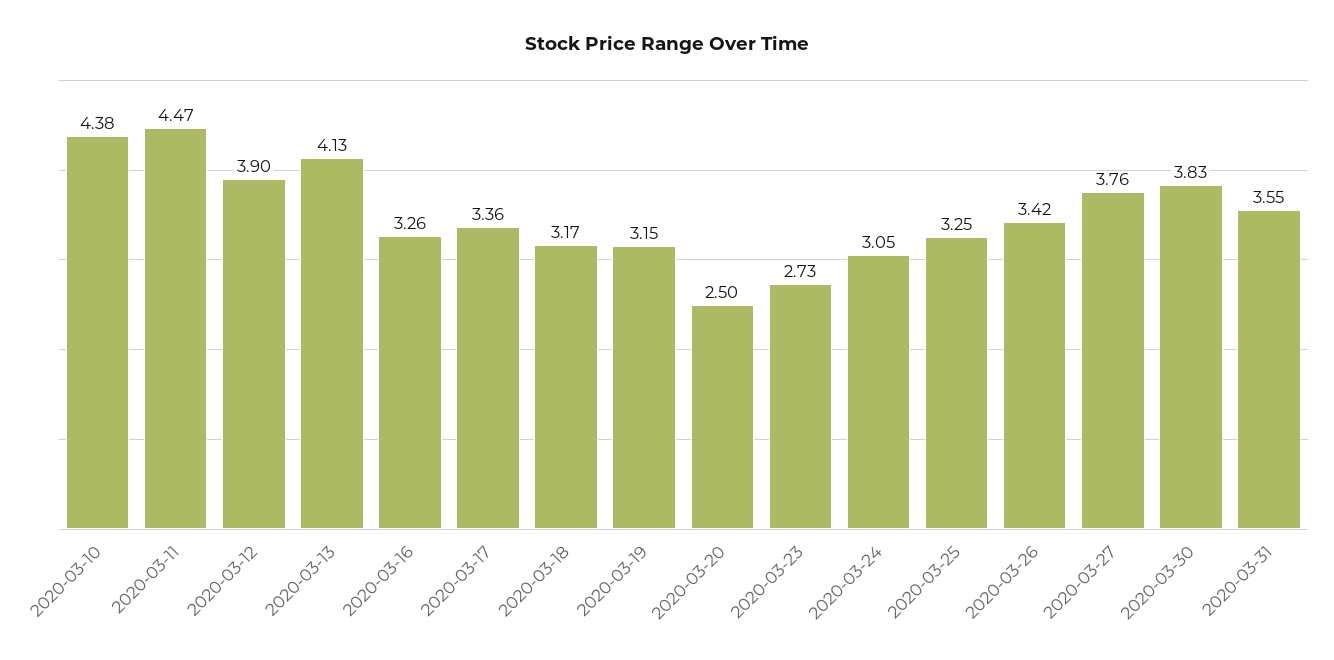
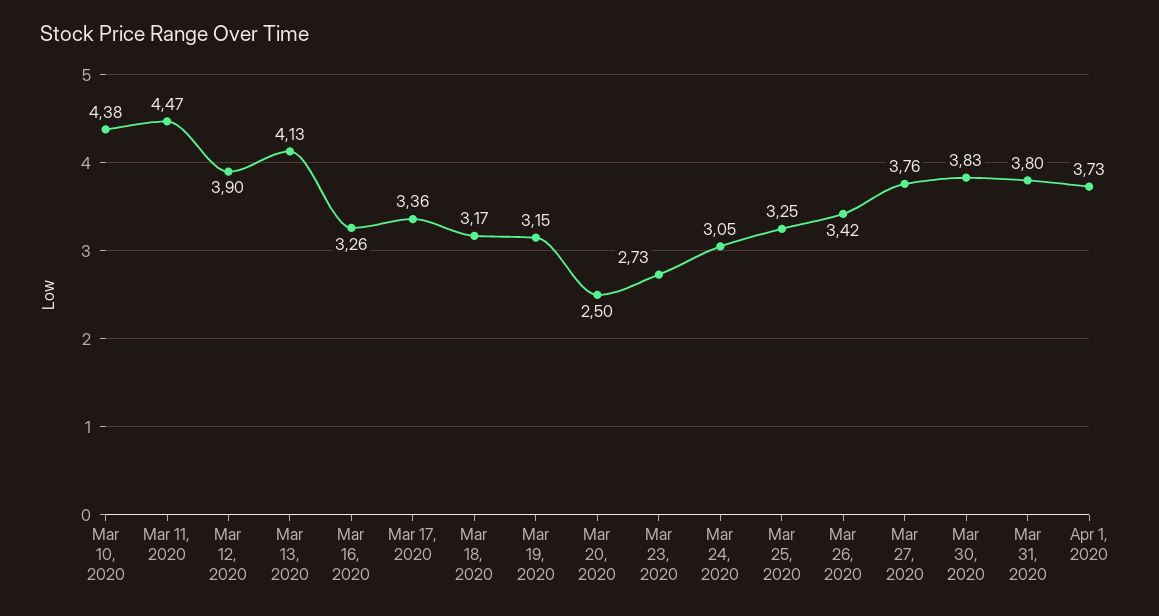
2020-03-31: 3.55 -> 3.8
Apr 1, 2020: none -> 3.73

